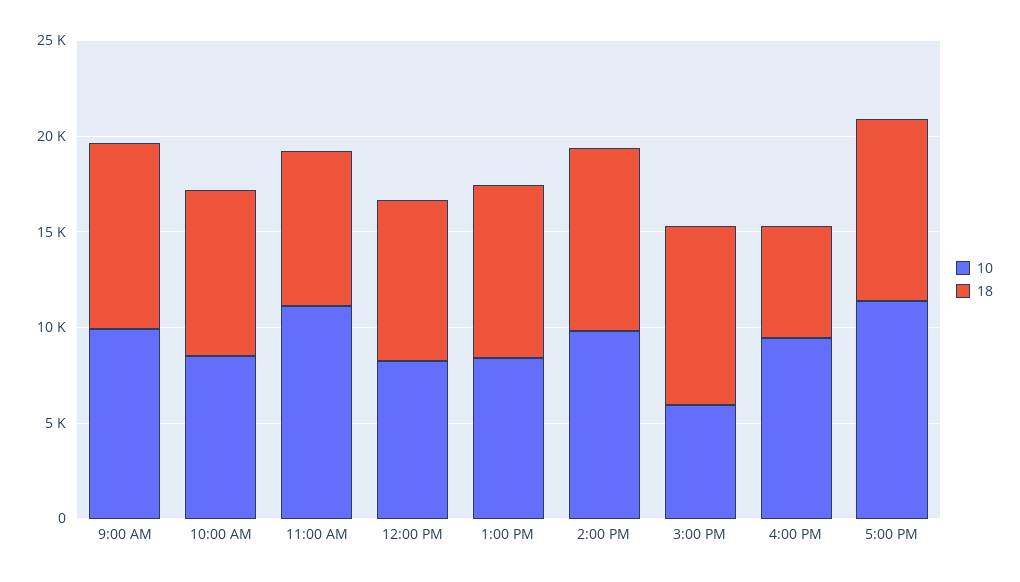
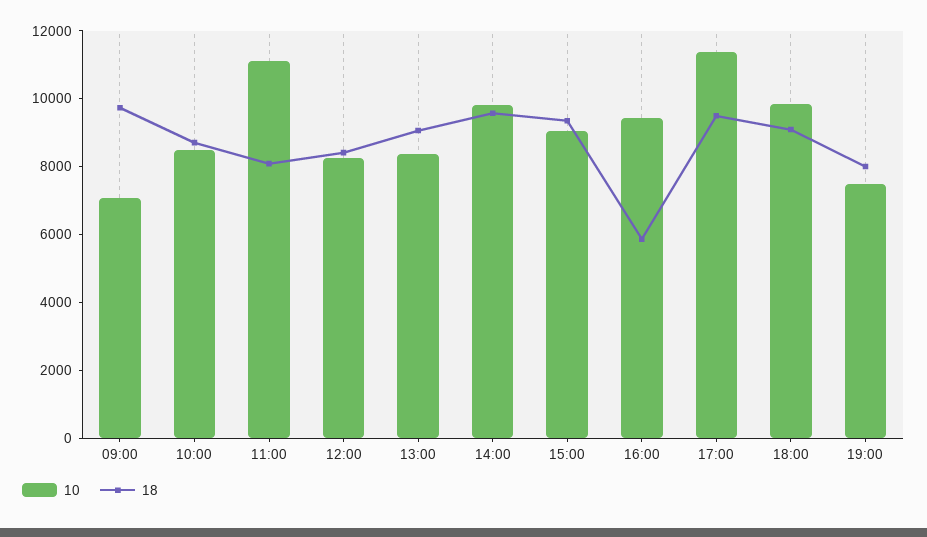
10, 9:00 AM: 10000 -> 7000
10, 3:00 PM: 6000 -> 9000
10, 18:00: none -> 10000
18, 18:00: none -> 9000
10, 19:00: none -> 7500
18, 19:00: none -> 8000

